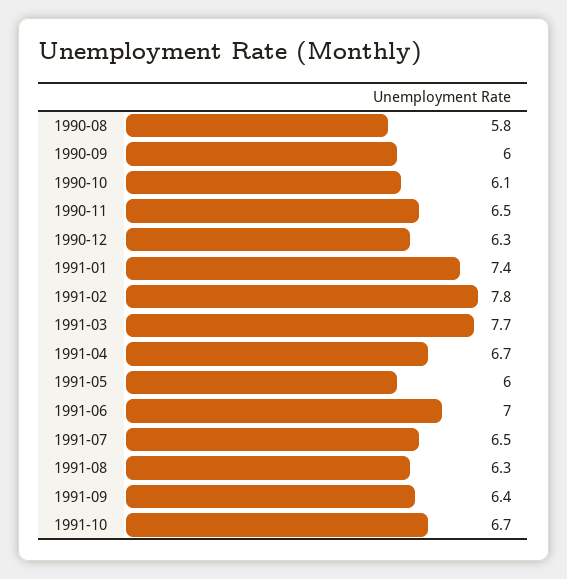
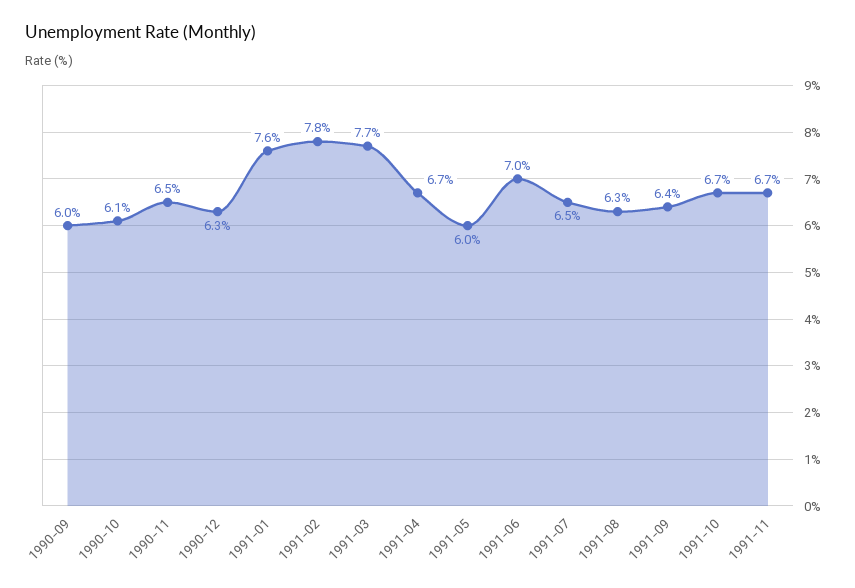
1990-08: 5.8 -> none
1991-01: 7.4 -> 7.6
1991-11: none -> 6.7

